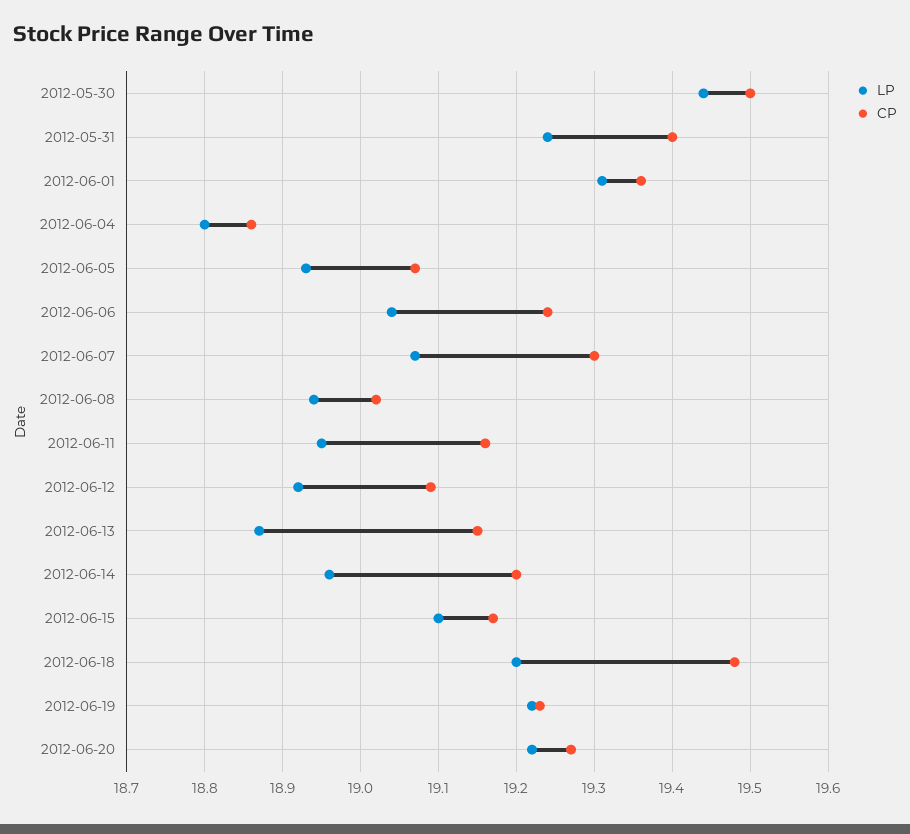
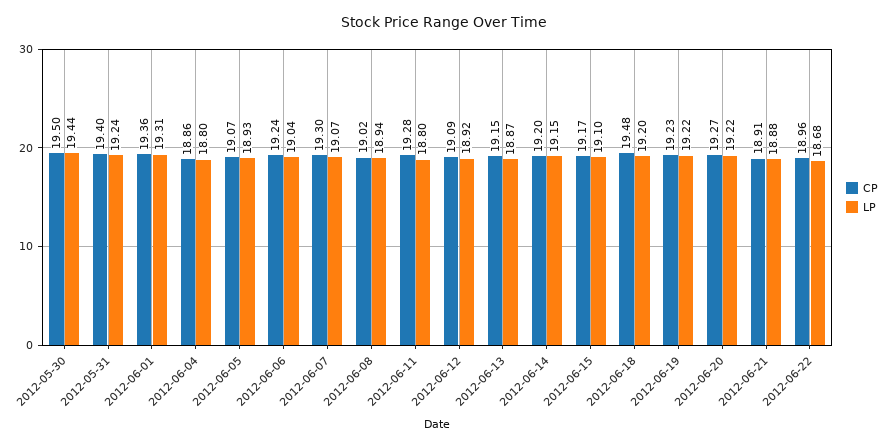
LP, 2012-06-11: 18.95 -> 18.8
CP, 2012-06-11: 19.16 -> 19.28
LP, 2012-06-14: 18.96 -> 19.15
CP, 2012-06-21: none -> 18.91
LP, 2012-06-21: none -> 18.88
CP, 2012-06-22: none -> 18.96
LP, 2012-06-22: none -> 18.68

